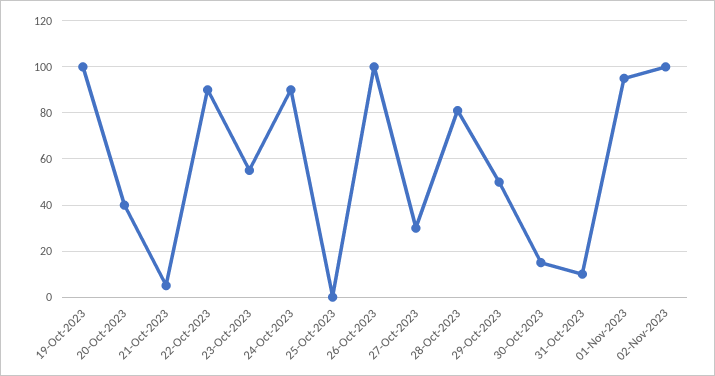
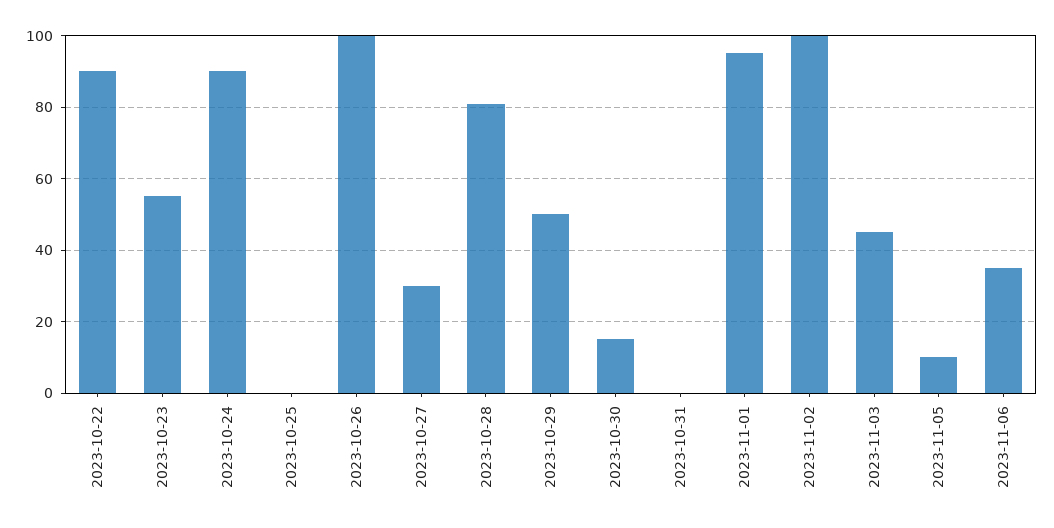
19-Oct-2023: 100 -> none
20-Oct-2023: 40 -> none
21-Oct-2023: 5 -> none
31-Oct-2023: 10 -> 0
2023-11-03: none -> 45
2023-11-05: none -> 10
2023-11-06: none -> 35

